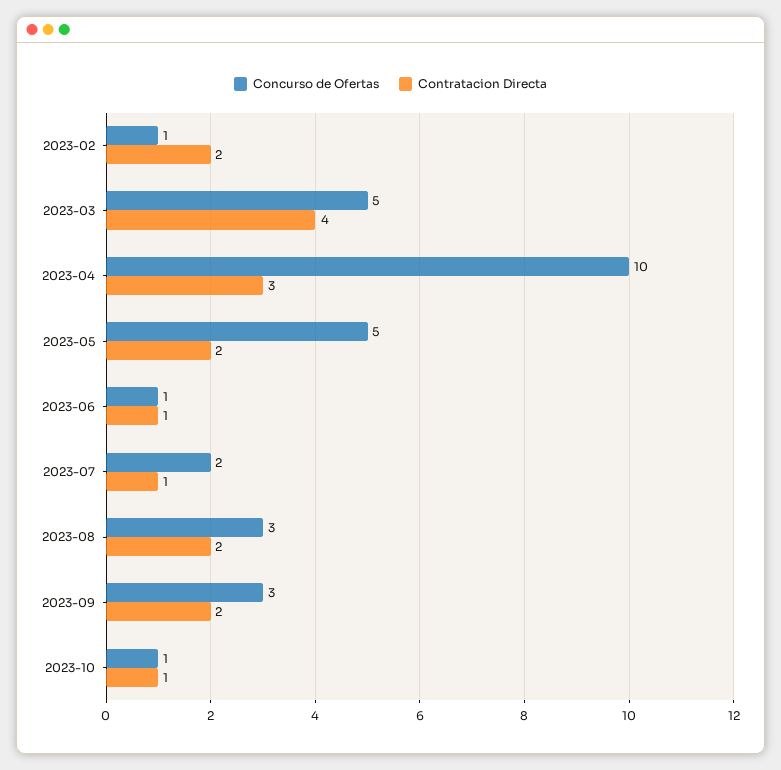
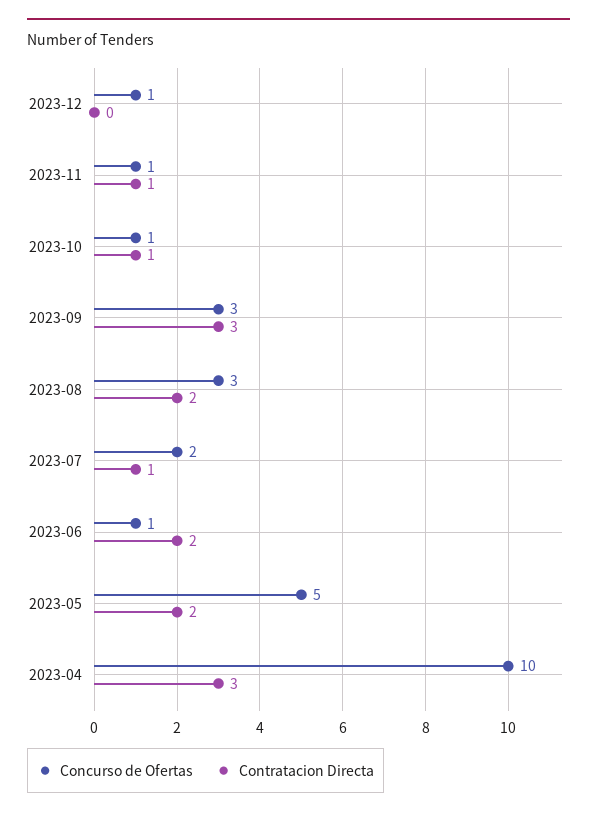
Concurso de Ofertas, 2023-02: 1 -> none
Contratacion Directa, 2023-02: 2 -> none
Concurso de Ofertas, 2023-03: 5 -> none
Contratacion Directa, 2023-03: 4 -> none
Contratacion Directa, 2023-06: 1 -> 2
Contratacion Directa, 2023-09: 2 -> 3
Concurso de Ofertas, 2023-12: none -> 1
Contratacion Directa, 2023-12: none -> 0
Concurso de Ofertas, 2023-11: none -> 1
Contratacion Directa, 2023-11: none -> 1

